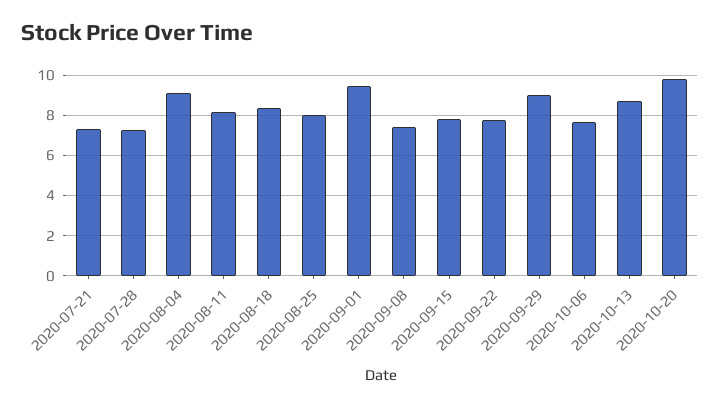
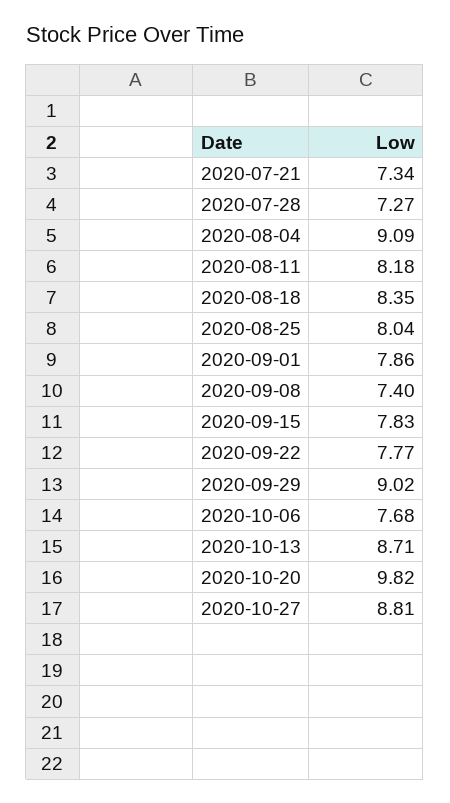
2020-09-01: 9.5 -> 7.86
2020-10-27: none -> 8.81

